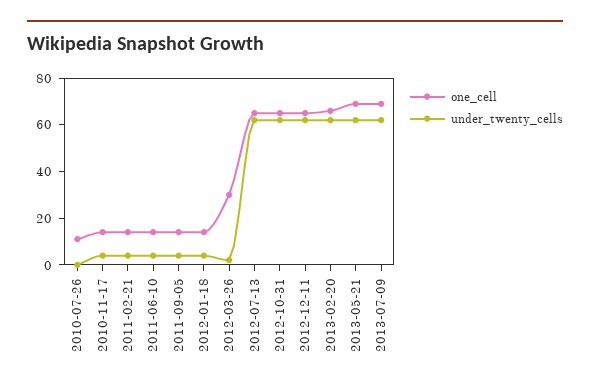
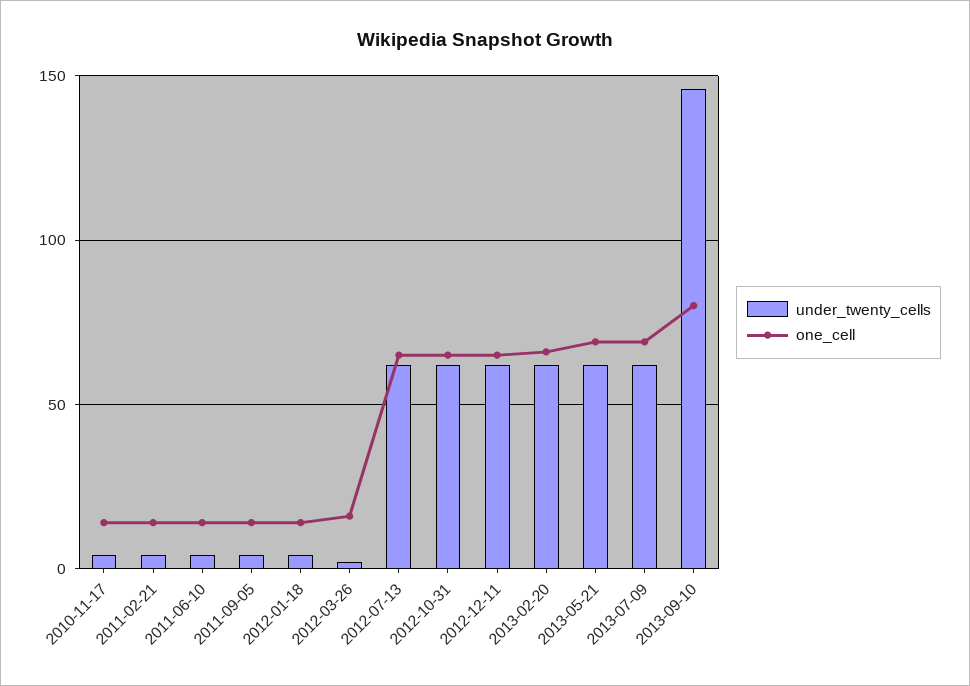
one_cell, 2010-07-26: 10 -> none
under_twenty_cells, 2010-07-26: 0 -> none
one_cell, 2012-03-26: 30 -> 15
under_twenty_cells, 2013-09-10: none -> 145
one_cell, 2013-09-10: none -> 80

